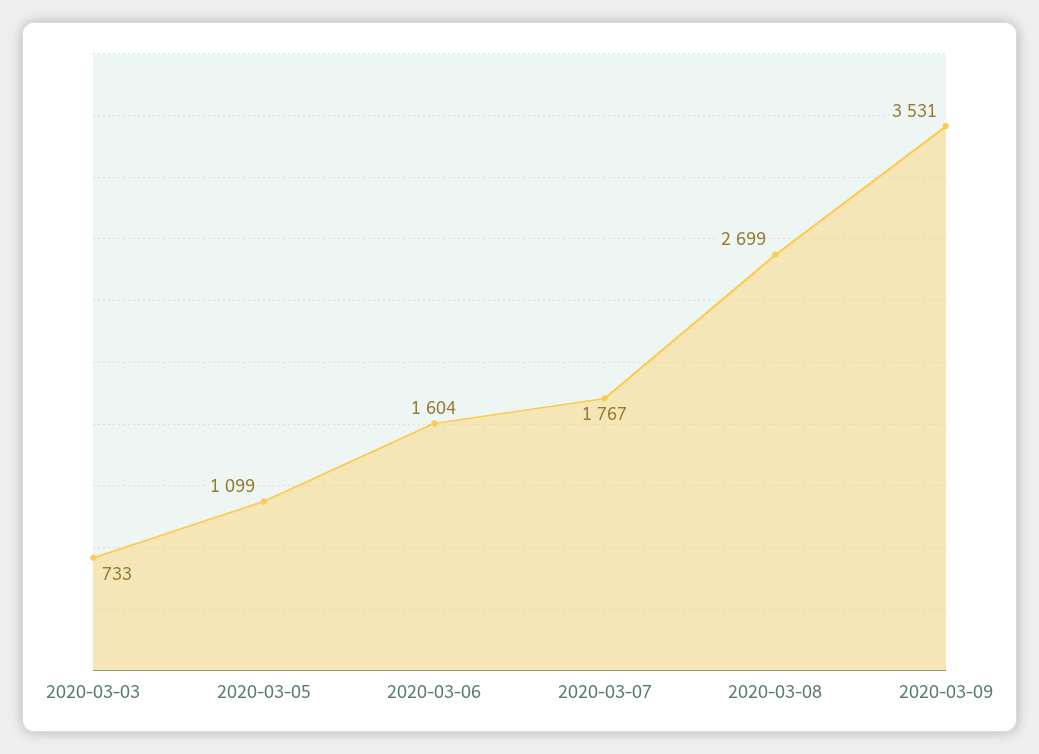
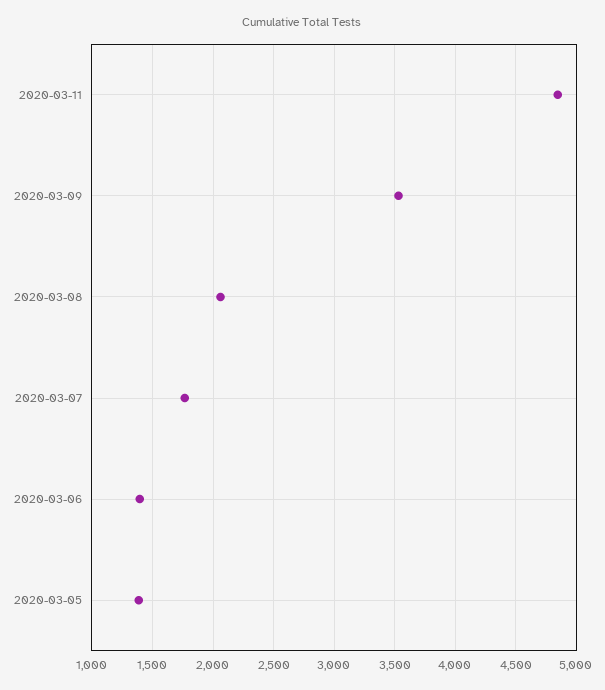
2020-03-03: 733 -> none
2020-03-05: 1099 -> 1400
2020-03-06: 1604 -> 1400
2020-03-08: 2699 -> 2050
2020-03-11: none -> 4850

